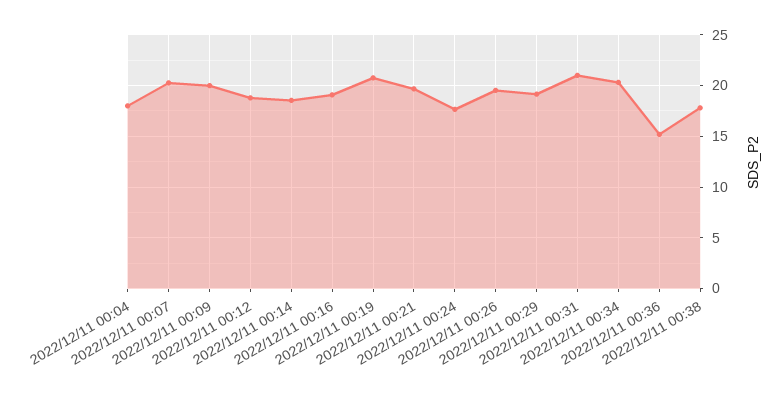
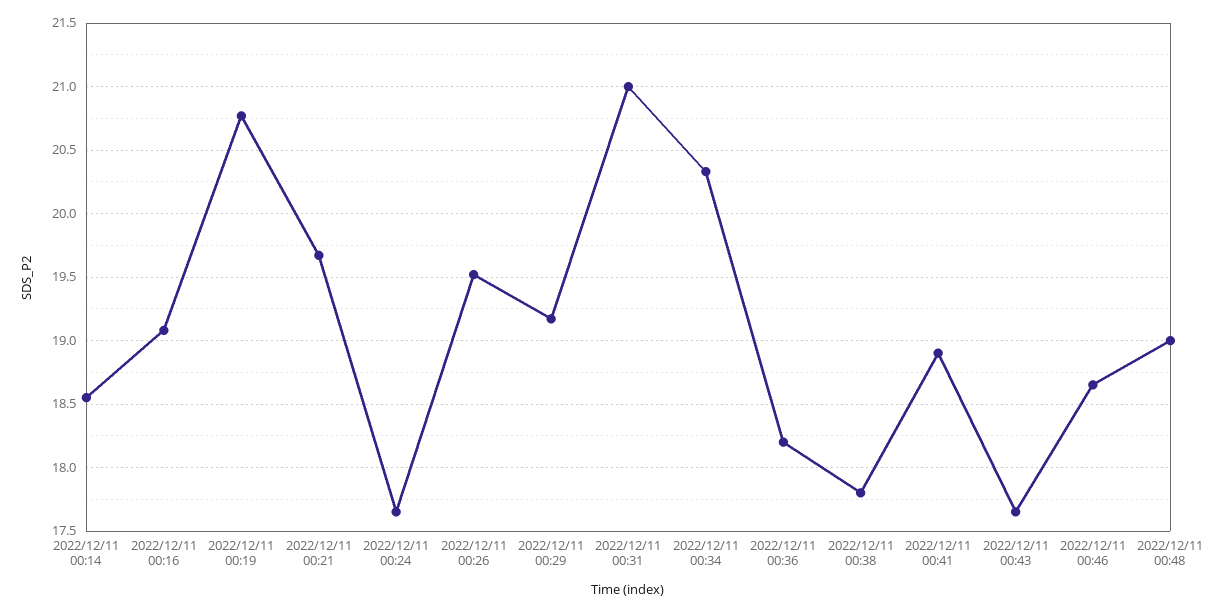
2022/12/11 00:04: 18 -> none
2022/12/11 00:07: 20 -> none
2022/12/11 00:09: 20 -> none
2022/12/11 00:12: 19 -> none
2022/12/11 00:36: 15 -> 18.2
2022/12/11 00:41: none -> 18.9
2022/12/11 00:43: none -> 17.65
2022/12/11 00:46: none -> 18.65
2022/12/11 00:48: none -> 19

